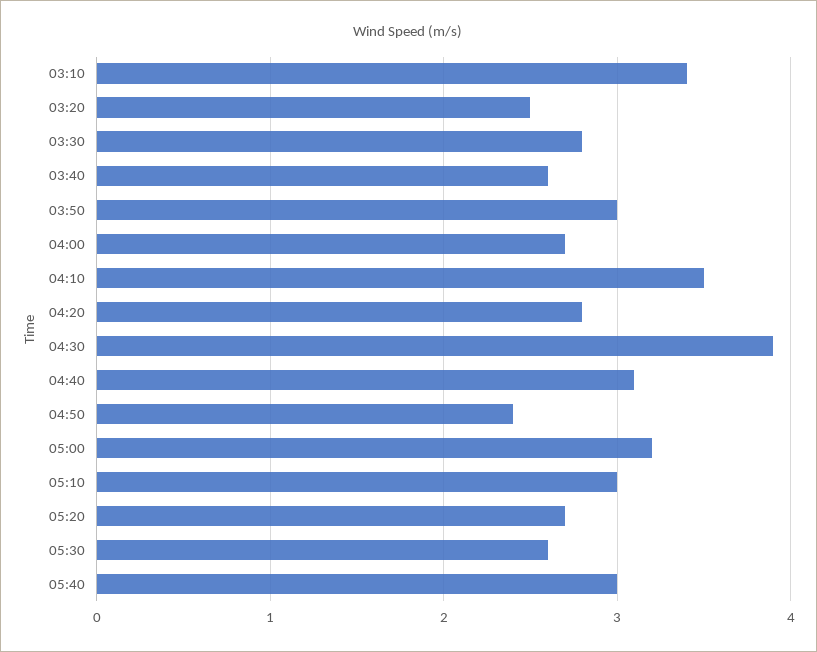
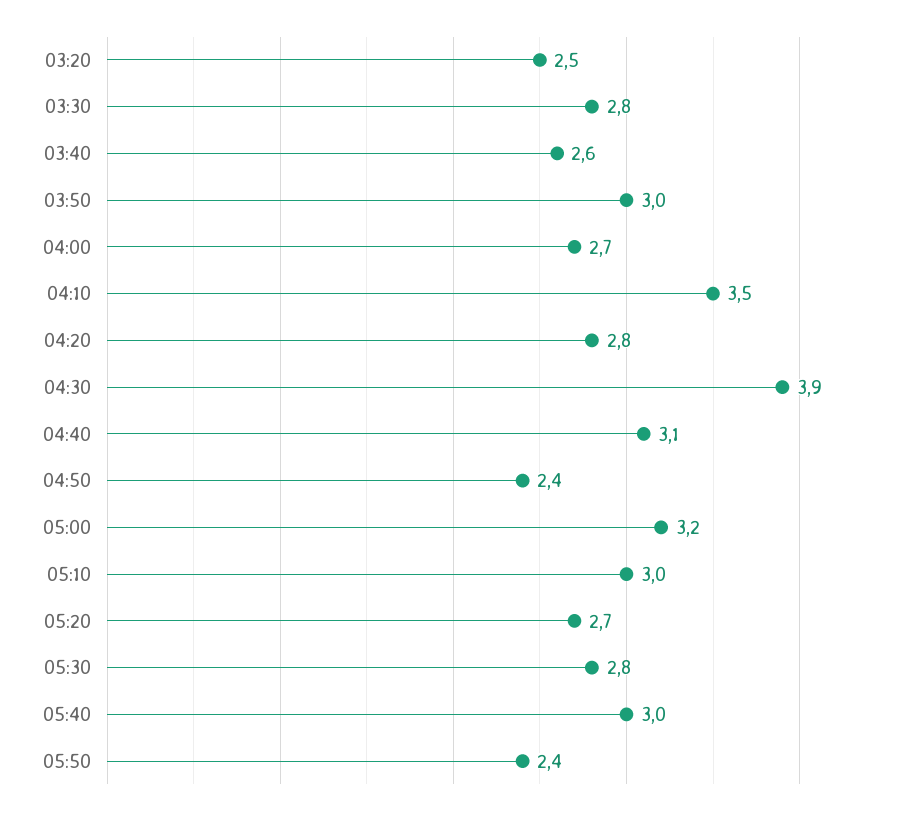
03:10: 3.4 -> none
05:30: 2.6 -> 2.8
05:50: none -> 2.4

